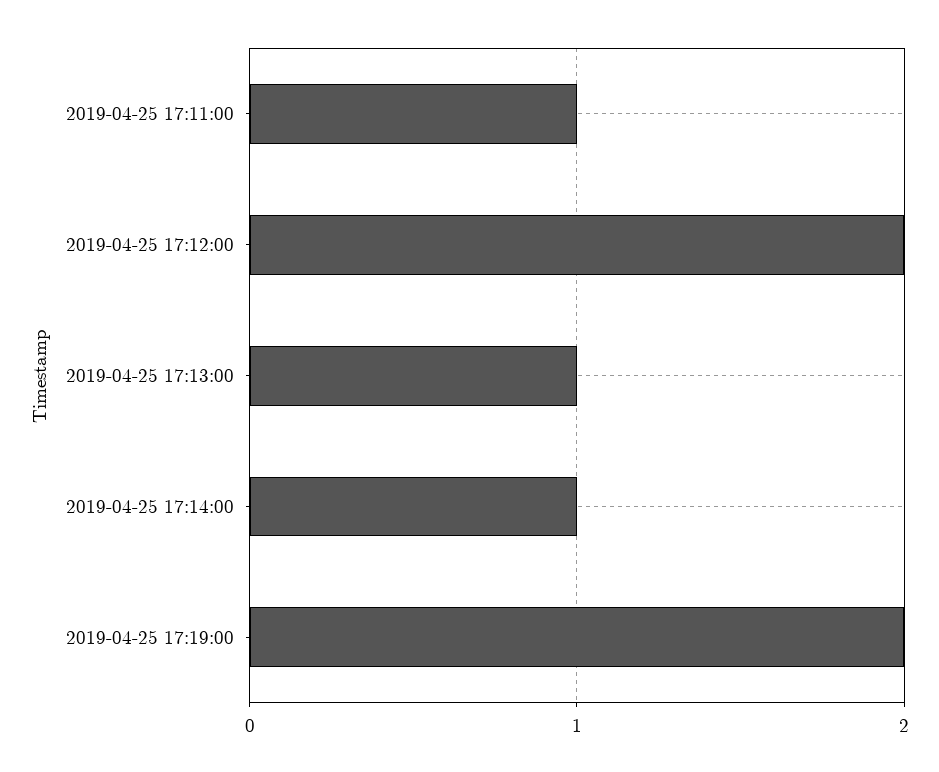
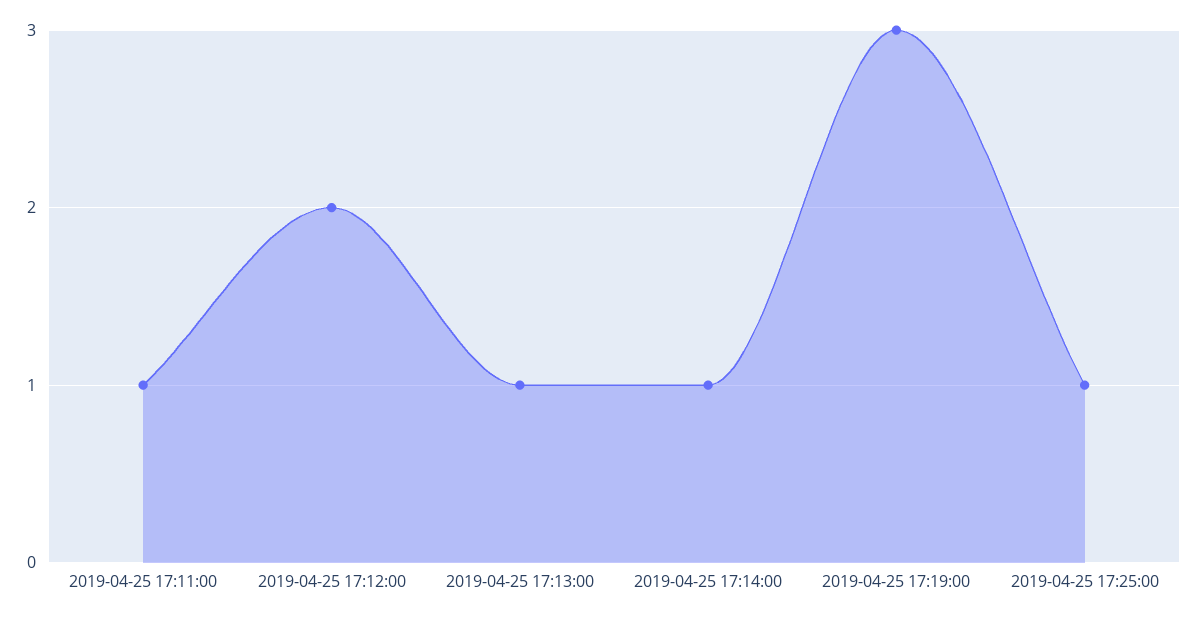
2019-04-25 17:19:00: 2 -> 3
2019-04-25 17:25:00: none -> 1

